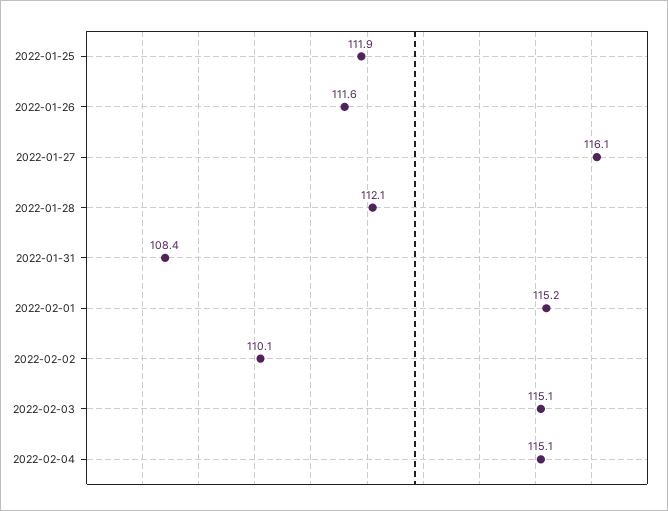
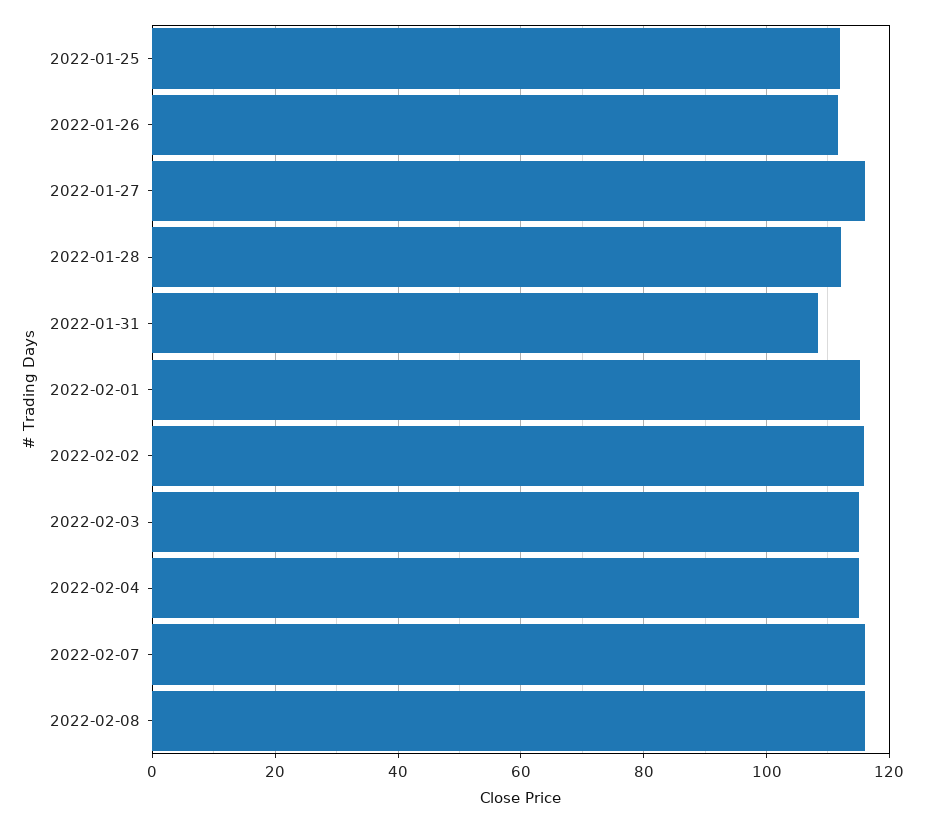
2022-02-02: 110.1 -> 116
2022-02-07: none -> 116
2022-02-08: none -> 116

